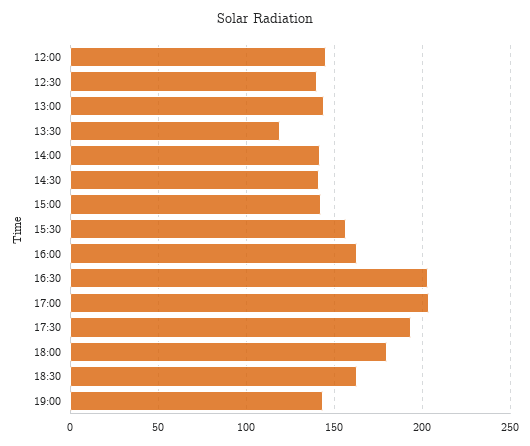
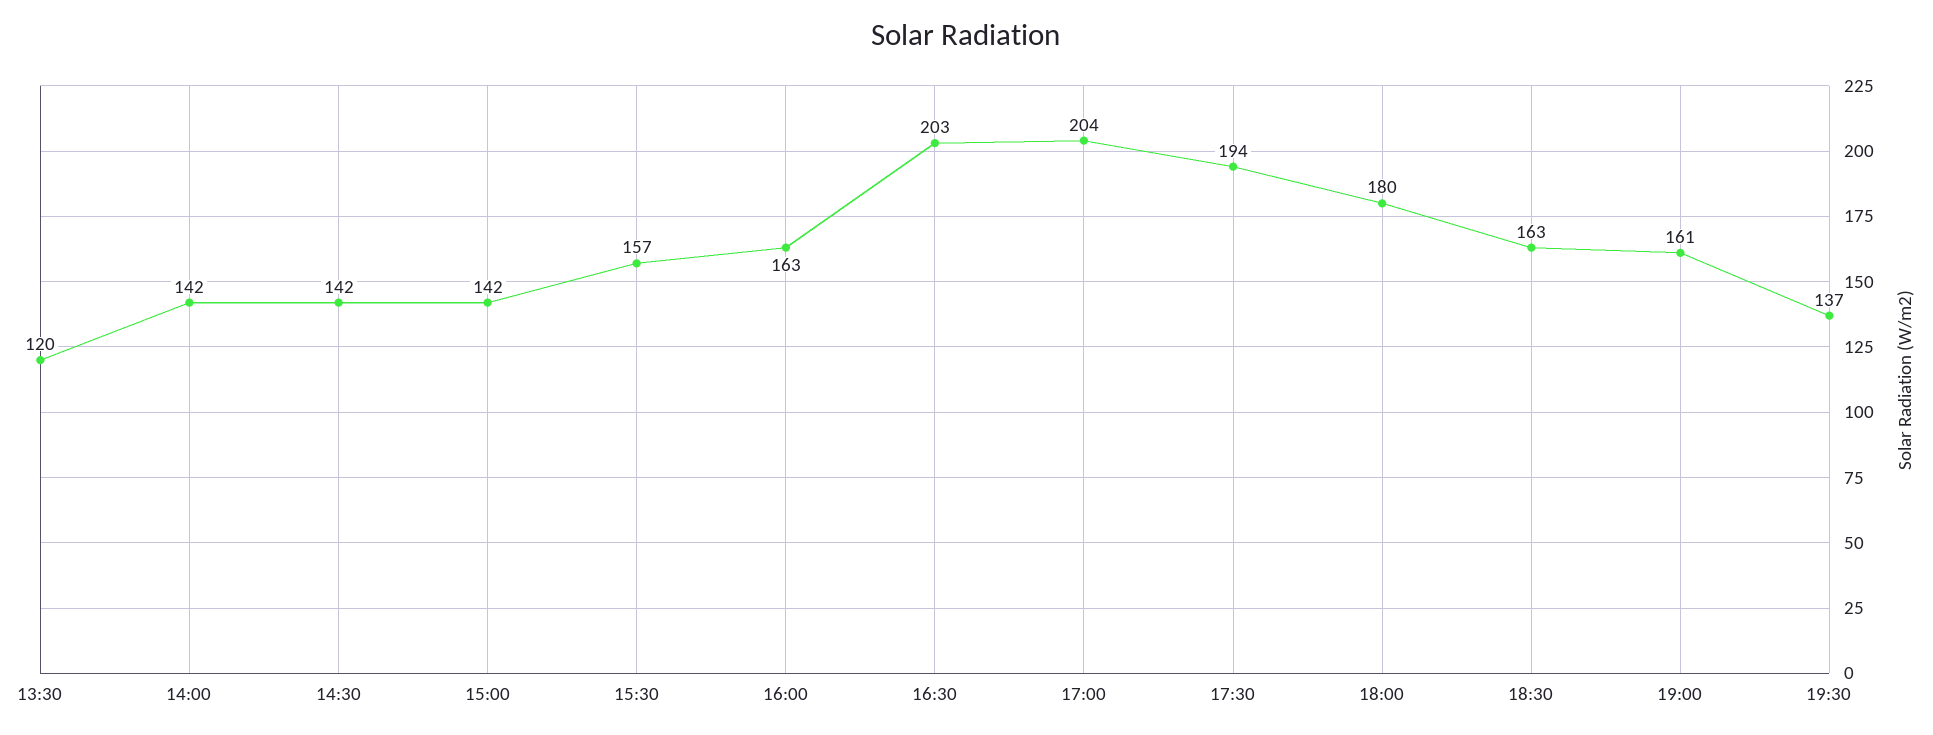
12:00: 145 -> none
12:30: 140 -> none
13:00: 145 -> none
19:00: 145 -> 161
19:30: none -> 137

